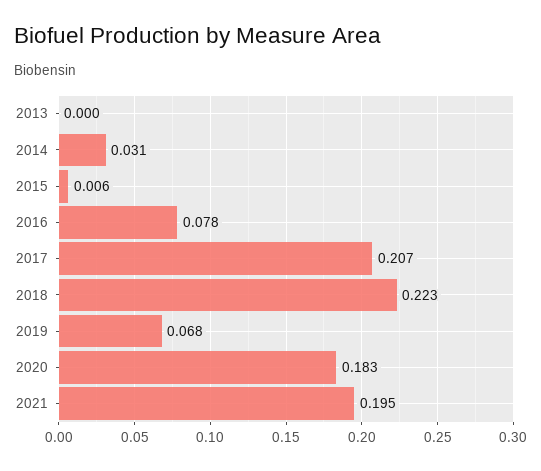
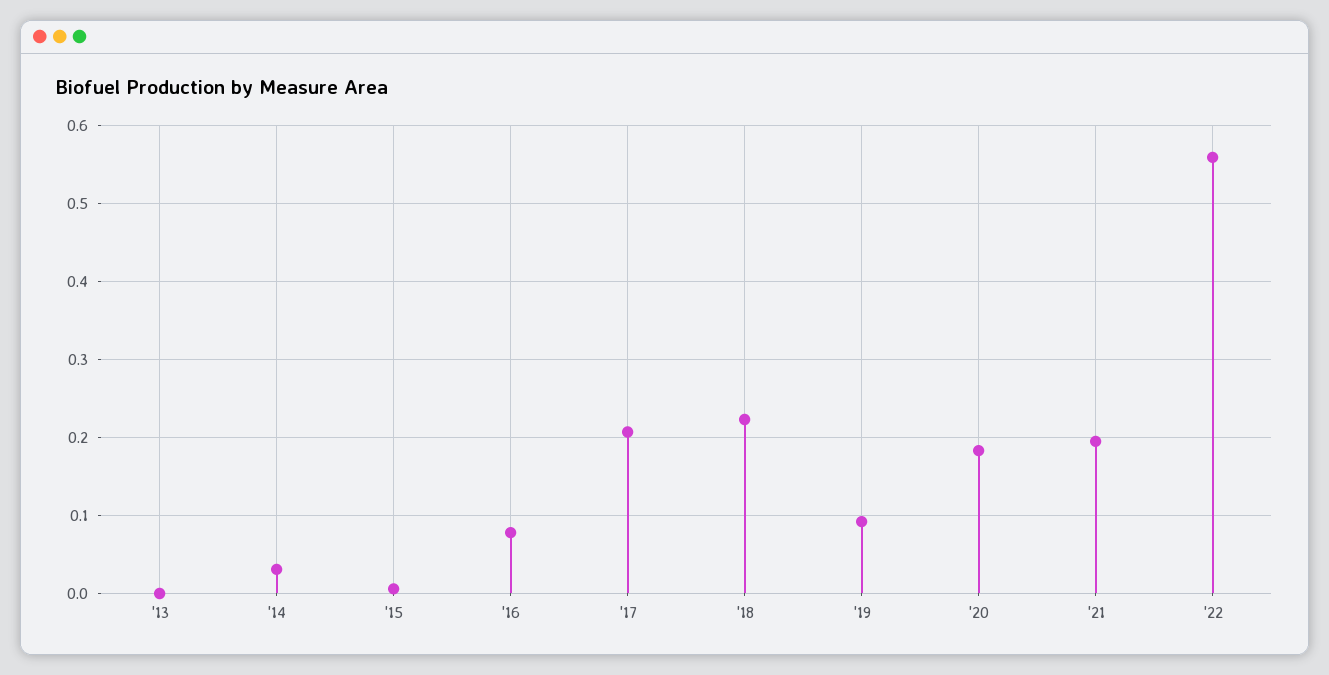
2019: 0.068 -> 0.09
'22: none -> 0.56

